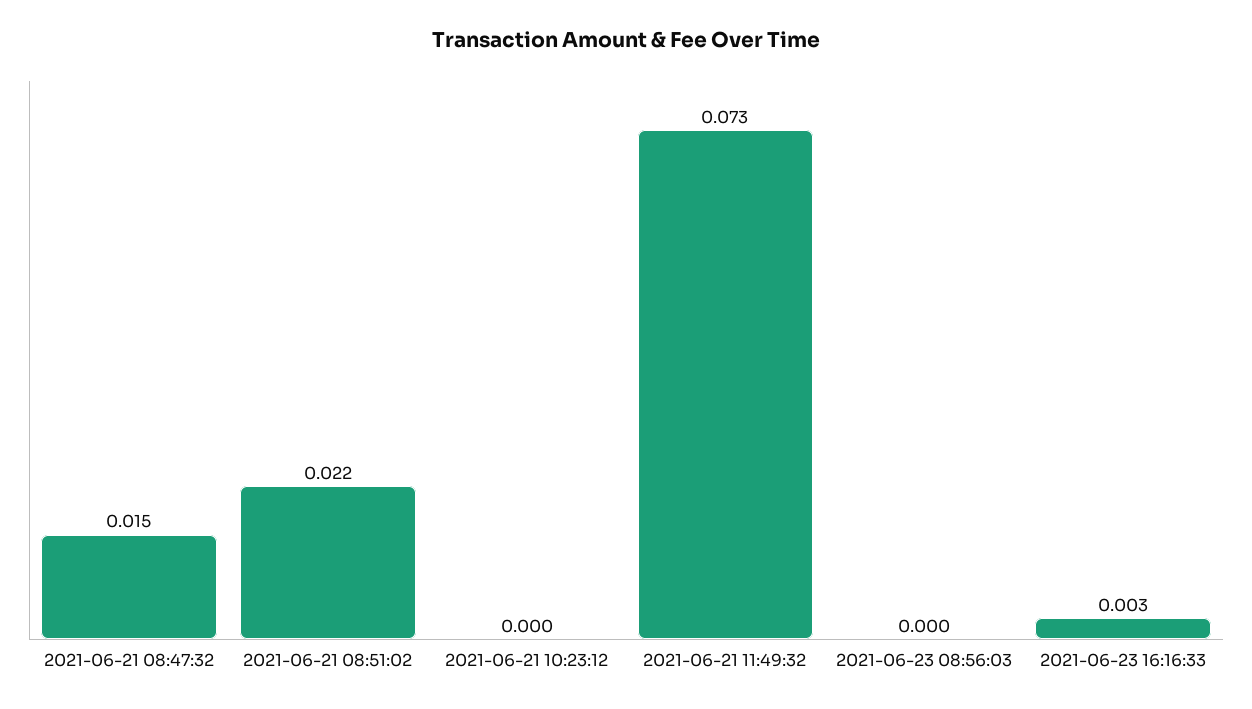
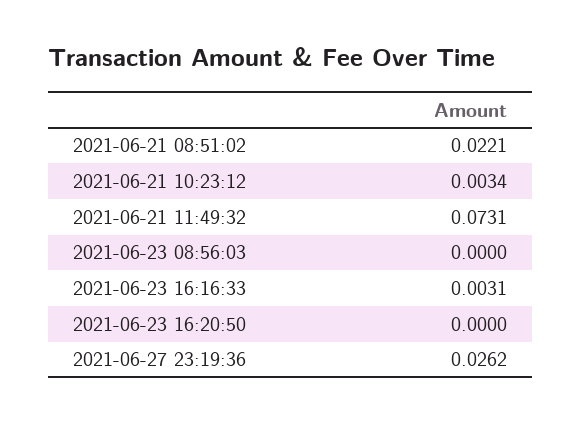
2021-06-21 08:47:32: 0.015 -> none
2021-06-21 10:23:12: 0 -> 0.0034
2021-06-23 16:20:50: none -> 0
2021-06-27 23:19:36: none -> 0.0262

